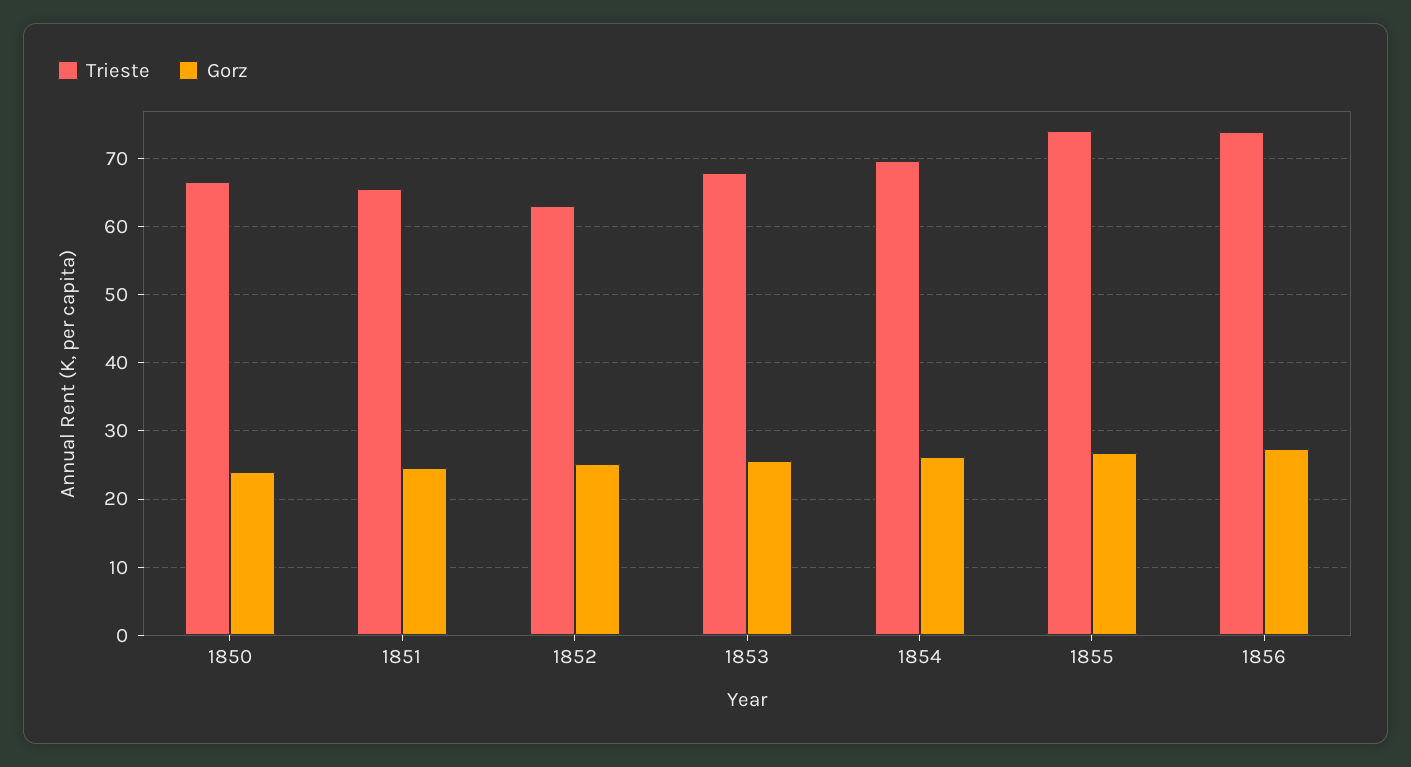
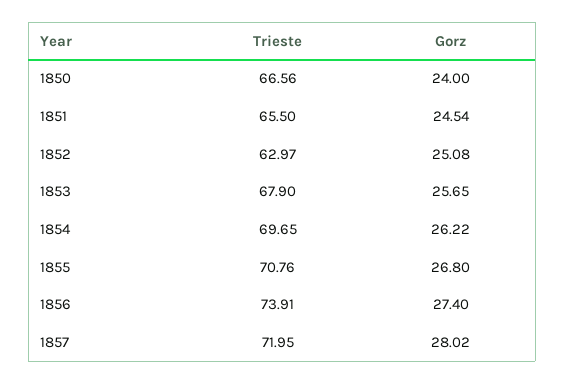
Trieste, 1855: 74 -> 70.76
Trieste, 1857: none -> 71.95
Gorz, 1857: none -> 28.02

